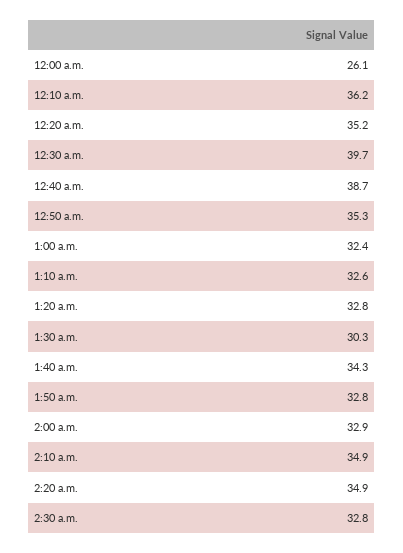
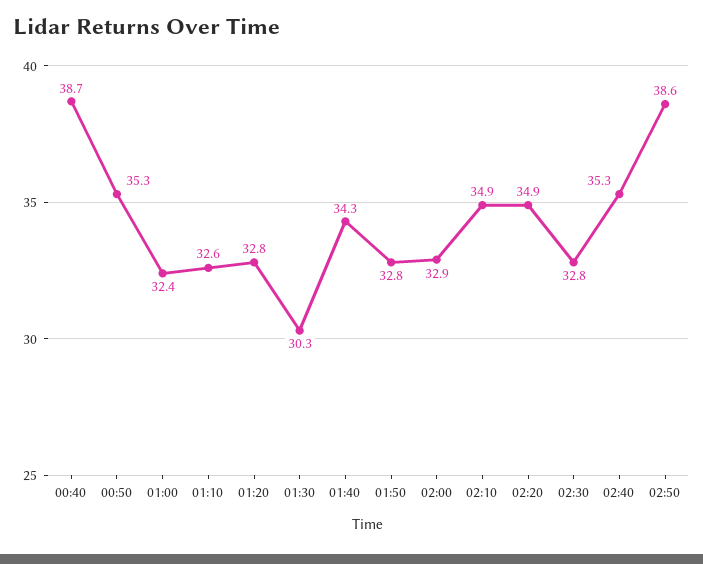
12:00 a.m.: 26.1 -> none
12:10 a.m.: 36.2 -> none
12:20 a.m.: 35.2 -> none
12:30 a.m.: 39.7 -> none
02:40: none -> 35.3
02:50: none -> 38.6

